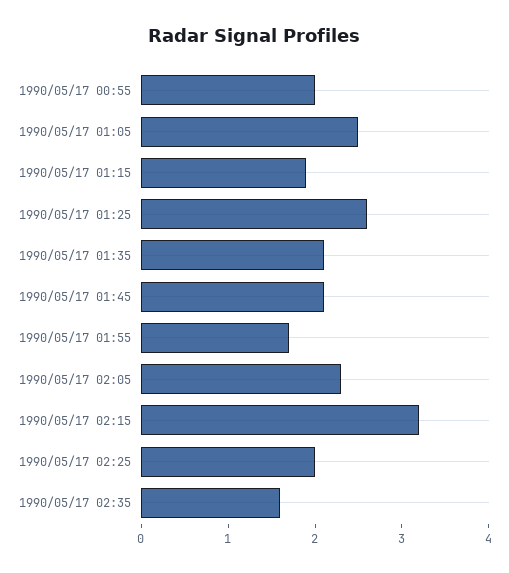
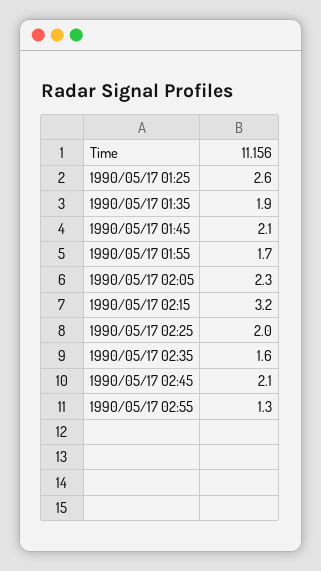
1990/05/17 00:55: 2 -> none
1990/05/17 01:05: 2.5 -> none
1990/05/17 01:15: 1.9 -> none
1990/05/17 01:35: 2.1 -> 1.9
1990/05/17 02:45: none -> 2.1
1990/05/17 02:55: none -> 1.3

